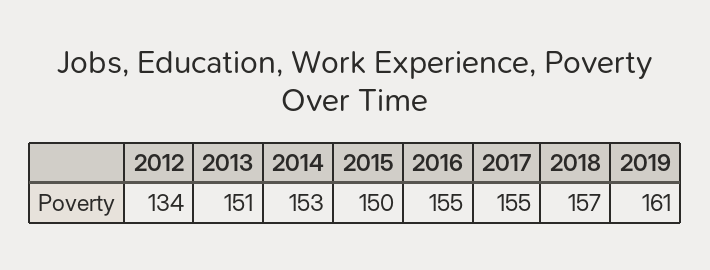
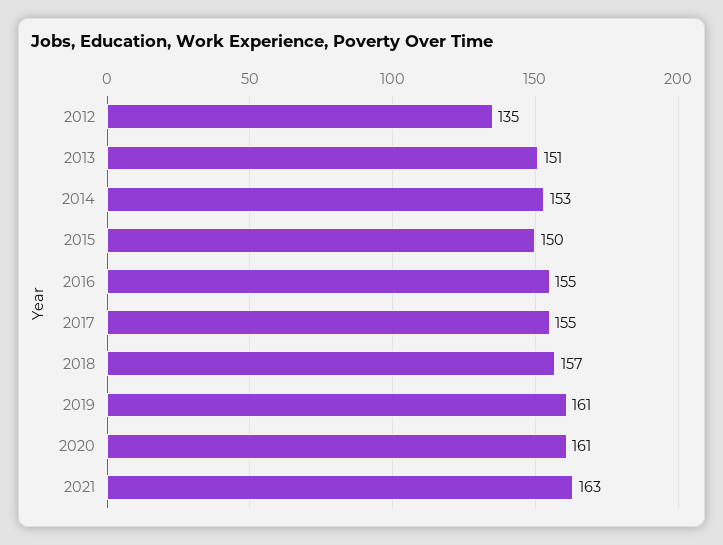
2012: 134 -> 135
2020: none -> 161
2021: none -> 163

